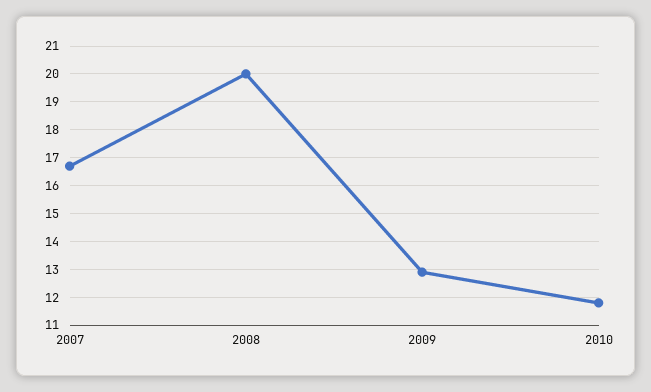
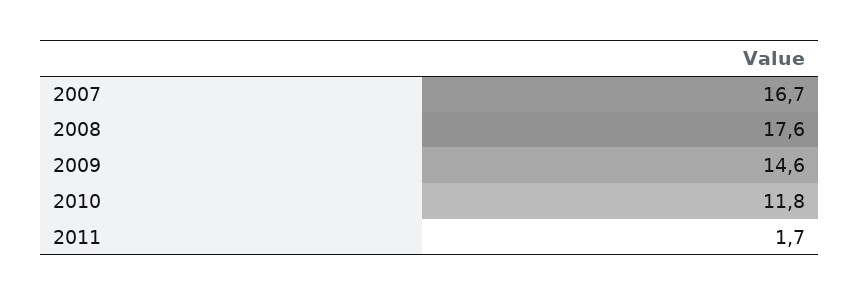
2008: 20 -> 17.6
2009: 13 -> 14.6
2011: none -> 1.7

